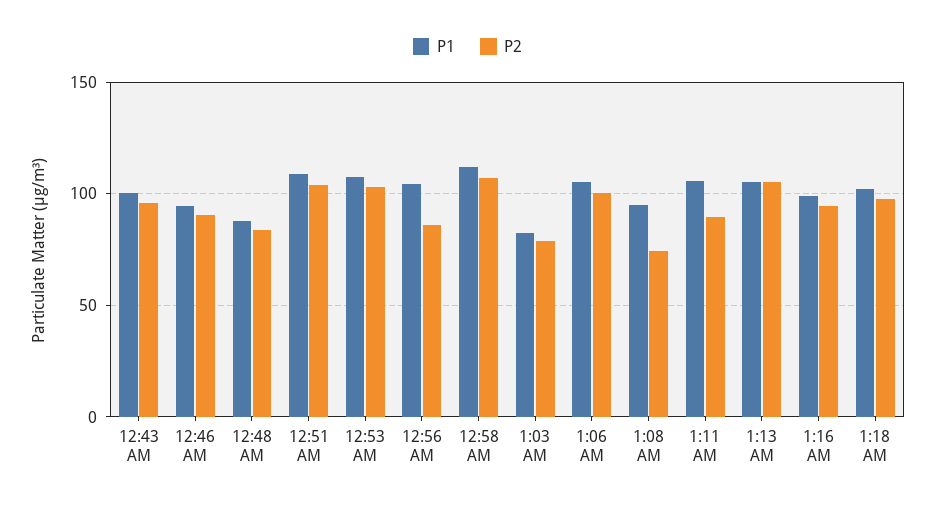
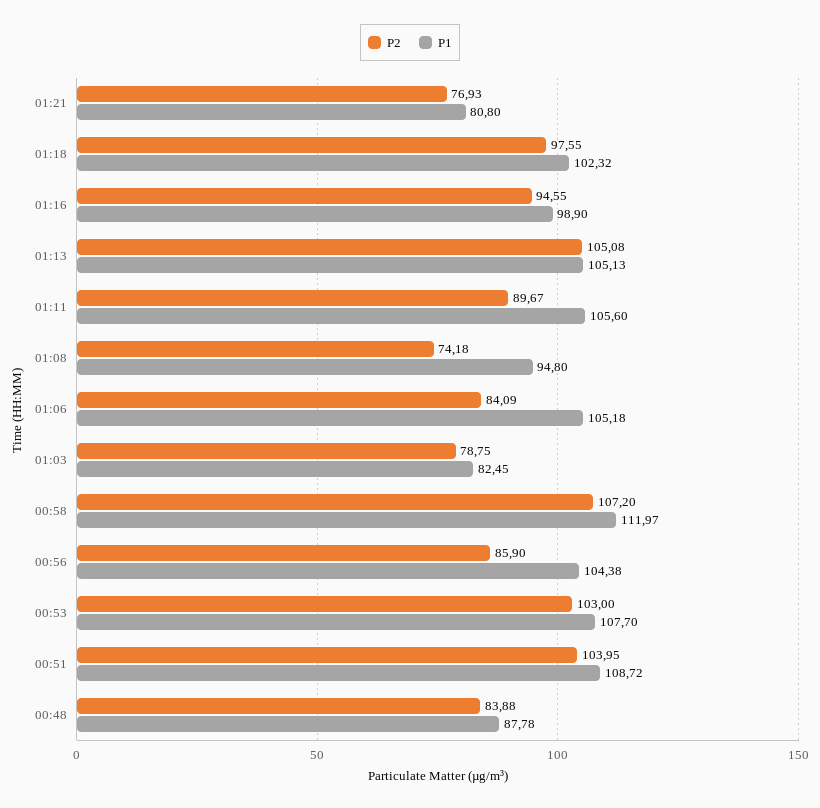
P1, 12:43 AM: 100 -> none
P2, 12:43 AM: 95 -> none
P1, 12:46 AM: 95 -> none
P2, 12:46 AM: 90 -> none
P2, 1:06 AM: 100 -> 84.09
P2, 01:21: none -> 76.93
P1, 01:21: none -> 80.8

